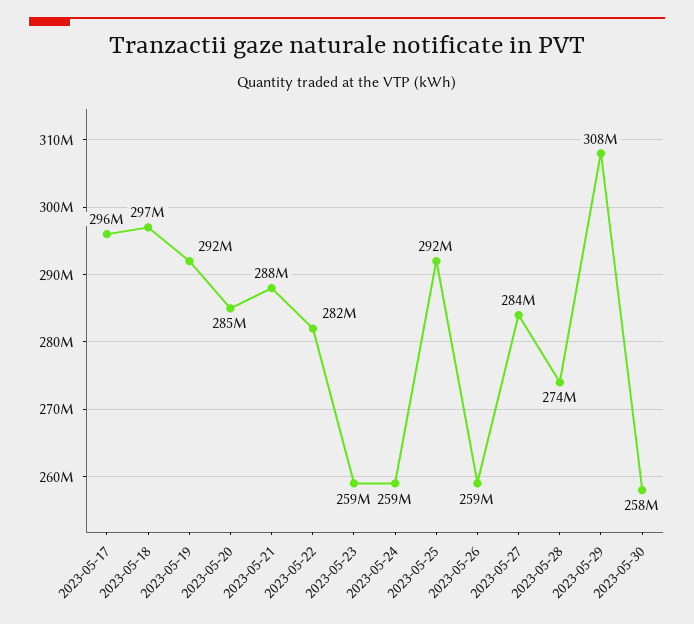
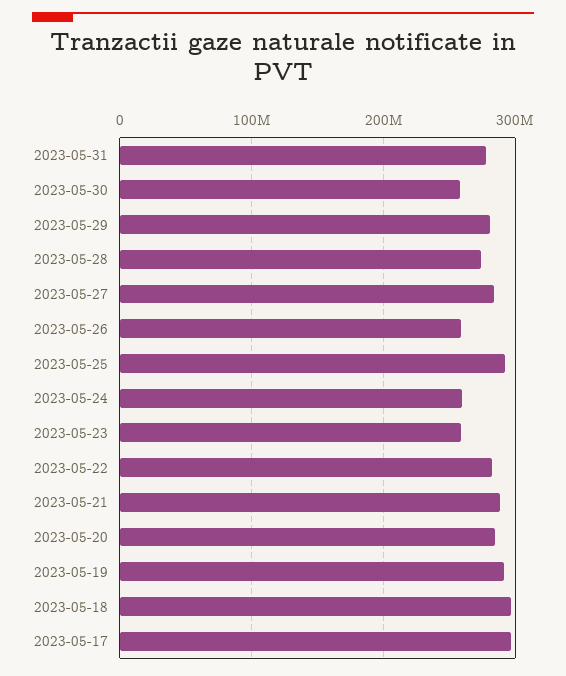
2023-05-29: 308000000 -> 280000000
2023-05-31: none -> 280000000

